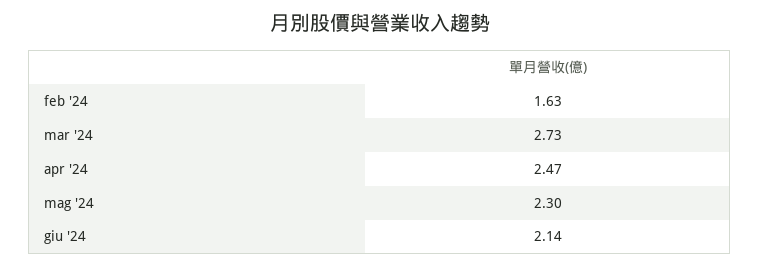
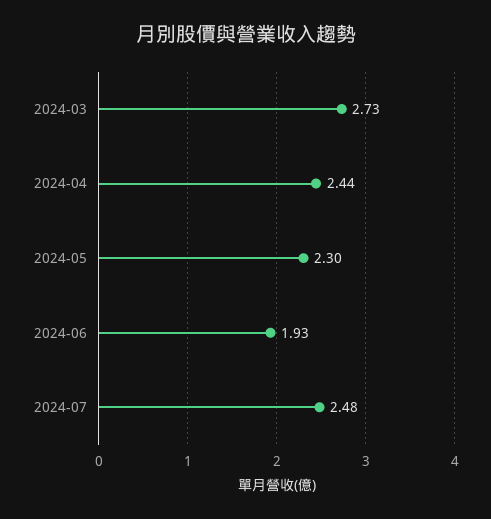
feb '24: 1.63 -> none
apr '24: 2.47 -> 2.44
giu '24: 2.14 -> 1.93
2024-07: none -> 2.48

